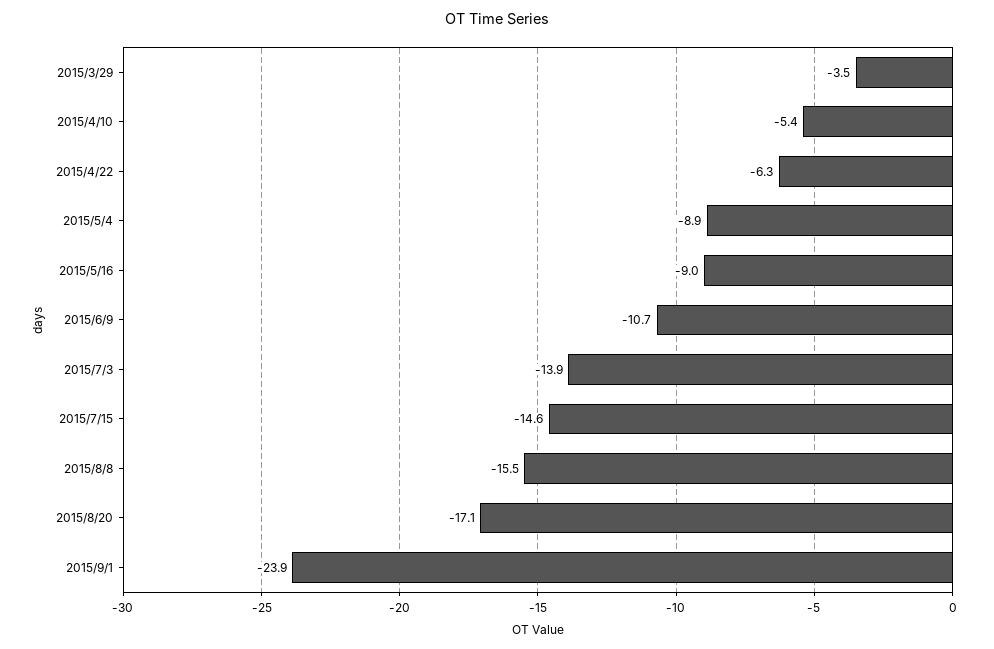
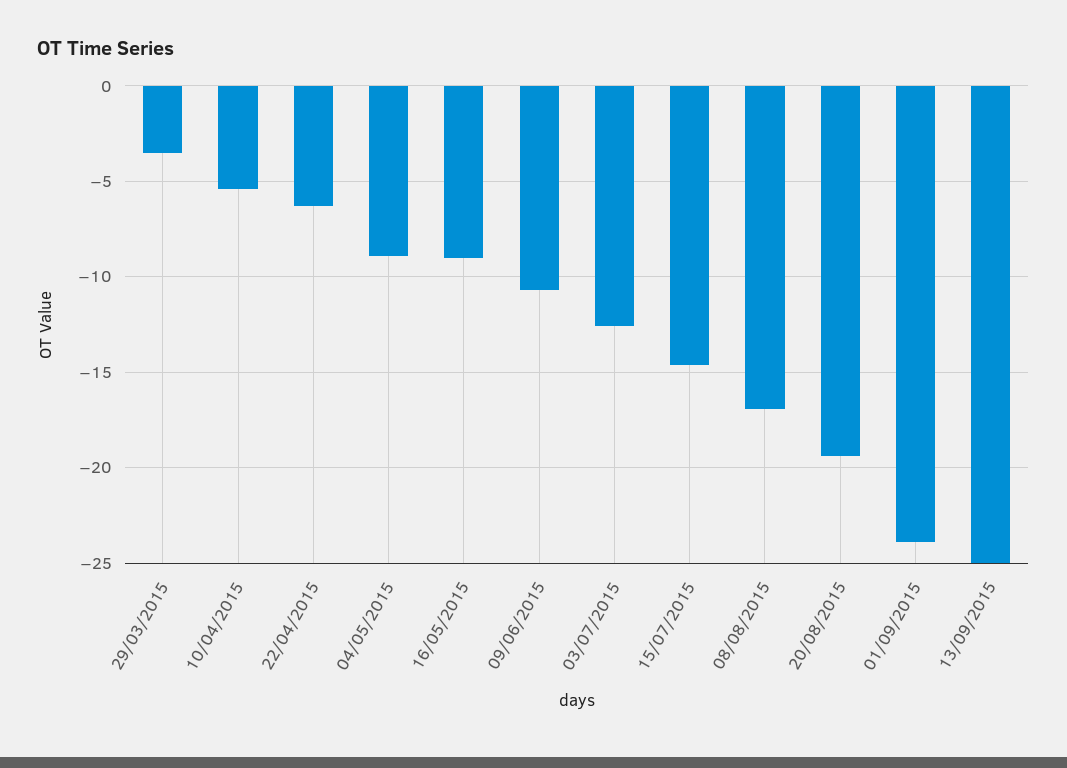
2015/7/3: -13.9 -> -12.5
2015/8/8: -15.5 -> -17
2015/8/20: -17.1 -> -19.5
13/09/2015: none -> -25

